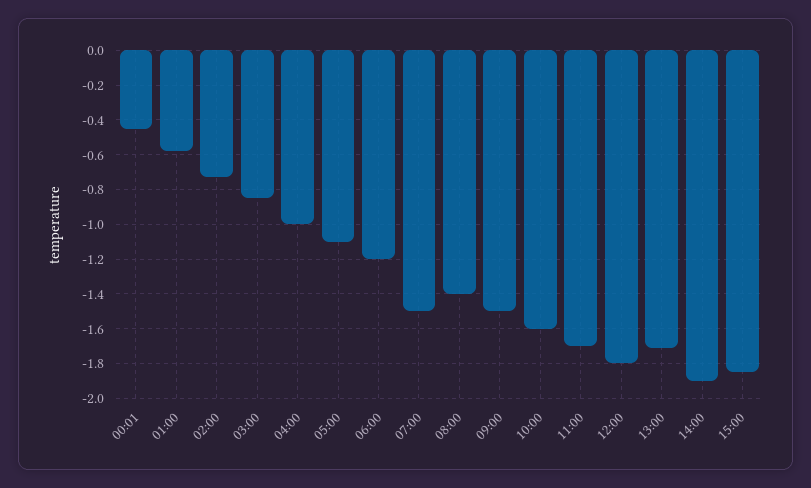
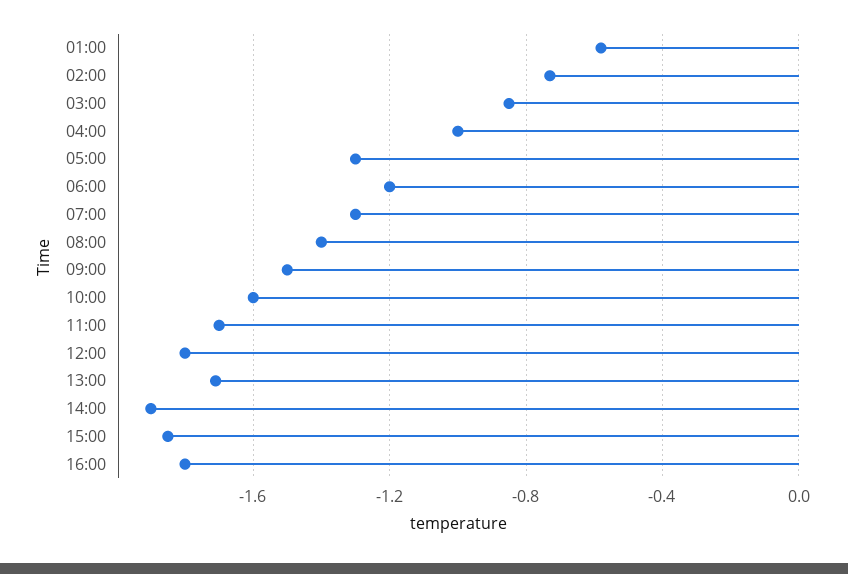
00:01: -0.45 -> none
05:00: -1.1 -> -1.3
07:00: -1.5 -> -1.3
16:00: none -> -1.8

